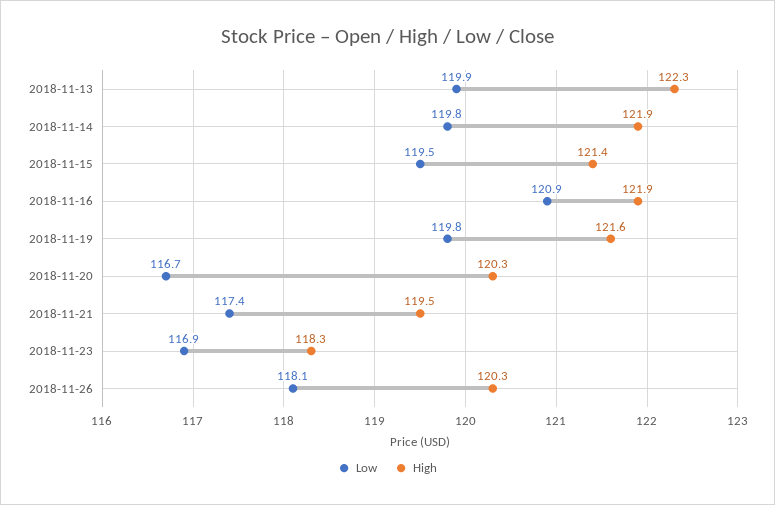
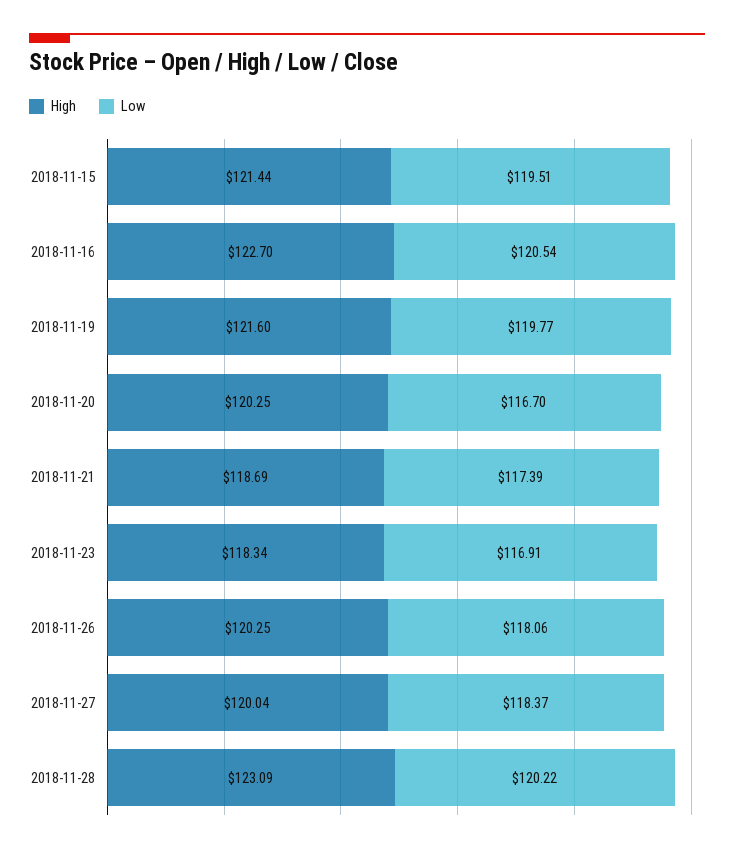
Low, 2018-11-13: 119.9 -> none
High, 2018-11-13: 122.3 -> none
Low, 2018-11-14: 119.8 -> none
High, 2018-11-14: 121.9 -> none
Low, 2018-11-16: 120.9 -> 120.54
High, 2018-11-16: 121.9 -> 122.7
High, 2018-11-21: 119.5 -> 118.69
High, 2018-11-27: none -> 120.04
Low, 2018-11-27: none -> 118.37
High, 2018-11-28: none -> 123.09
Low, 2018-11-28: none -> 120.22

